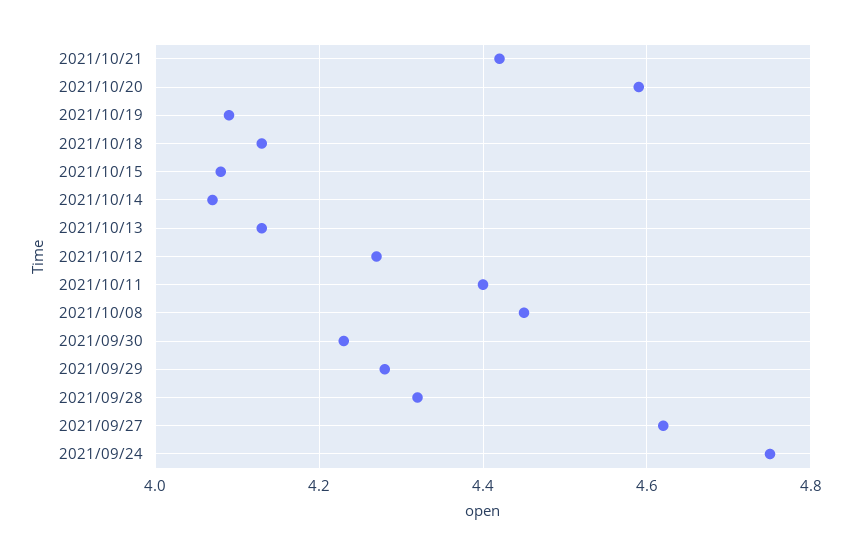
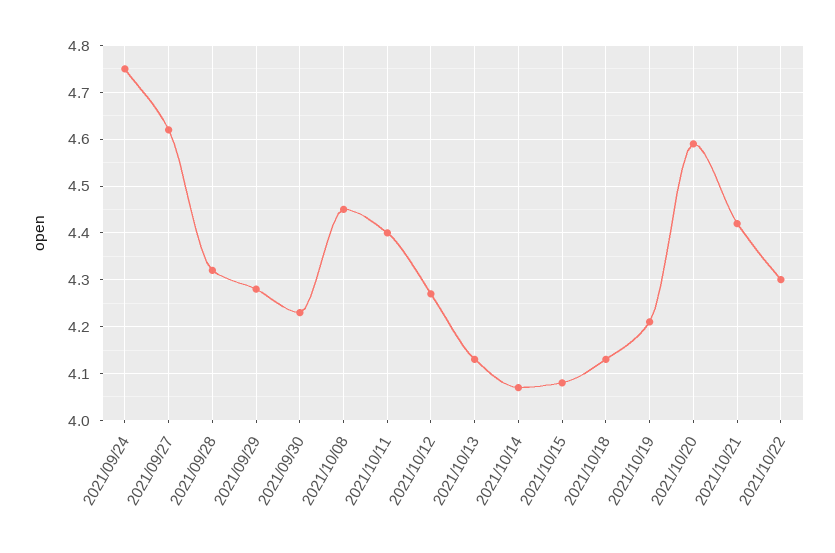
2021/10/19: 4.1 -> 4.2
2021/10/22: none -> 4.3

